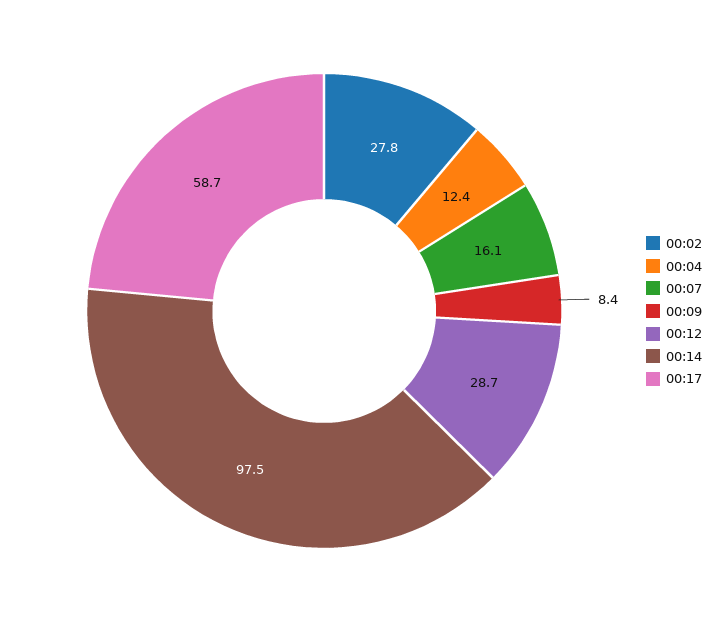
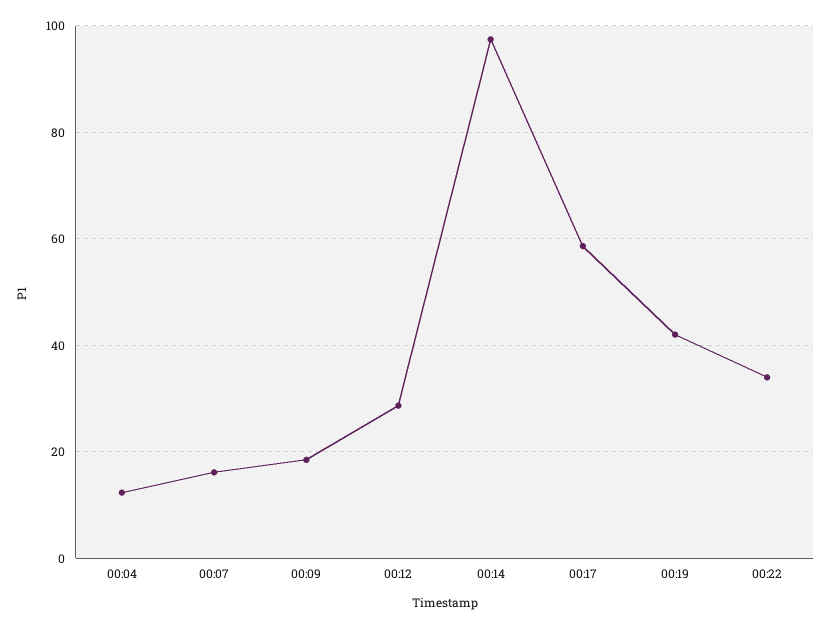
00:02: 27.8 -> none
00:09: 8.4 -> 18
00:19: none -> 42
00:22: none -> 34

